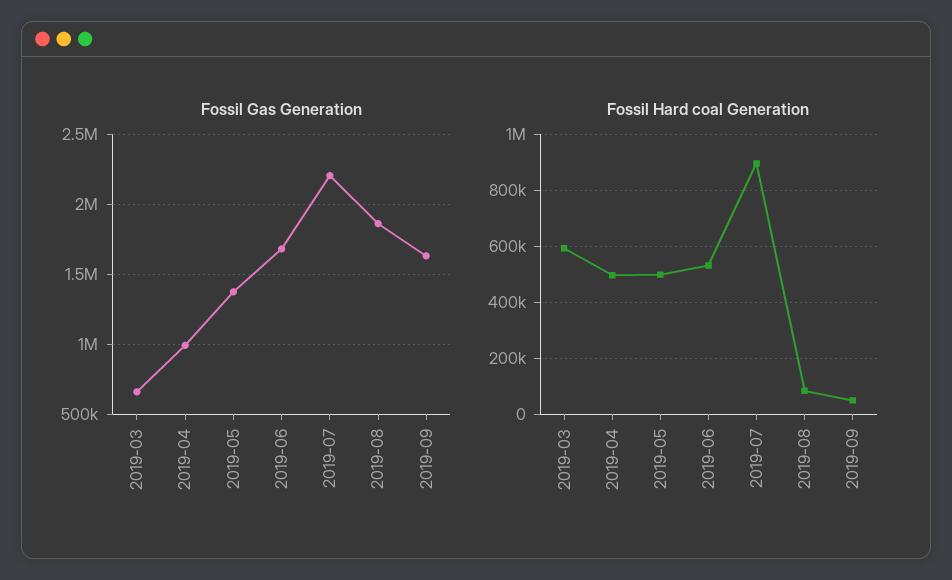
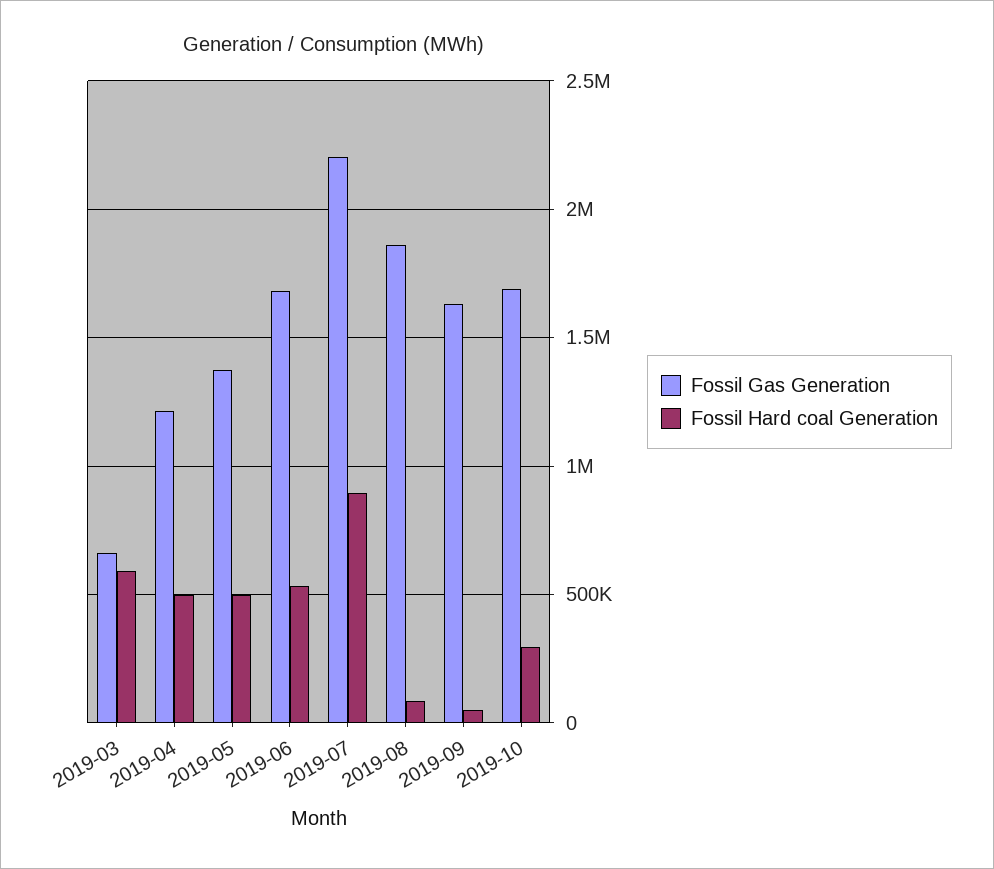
Fossil Gas Generation, 2019-04: 1000000 -> 1200000
Fossil Gas Generation, 2019-10: none -> 1700000
Fossil Hard coal Generation, 2019-10: none -> 300000

